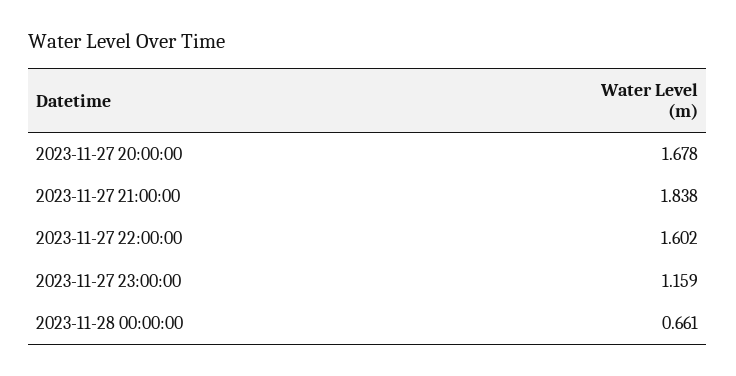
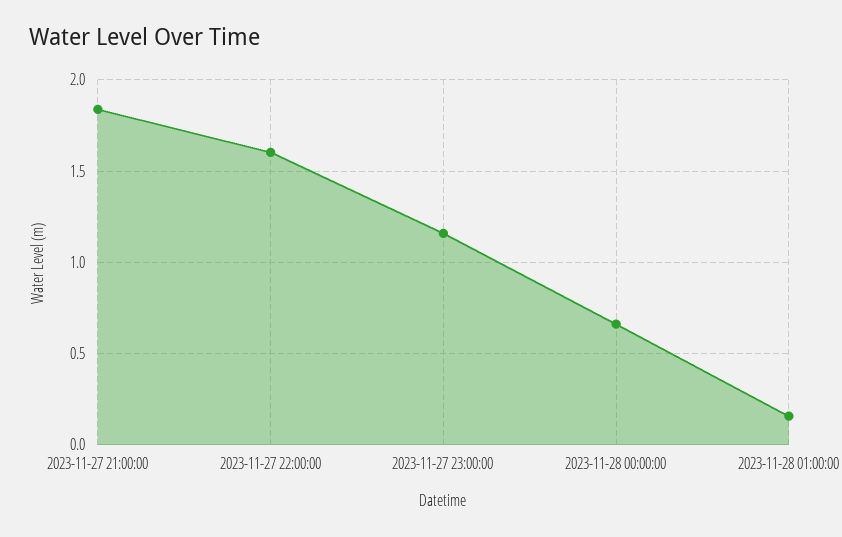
2023-11-27 20:00:00: 1.678 -> none
2023-11-28 01:00:00: none -> 0.15

